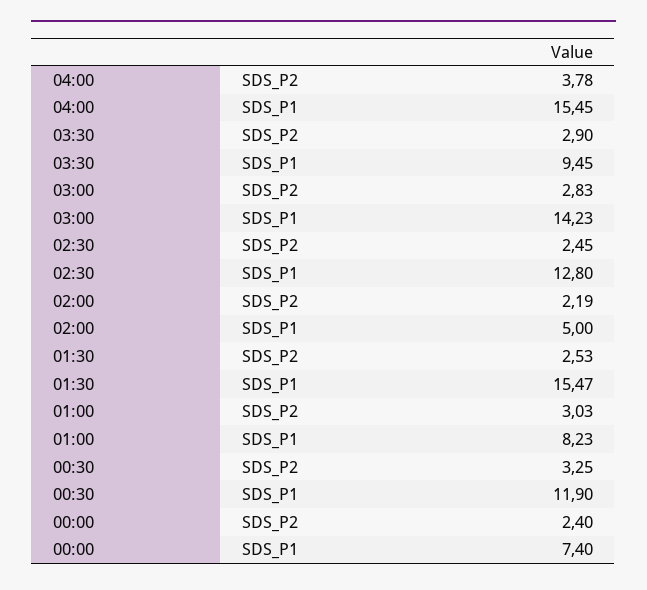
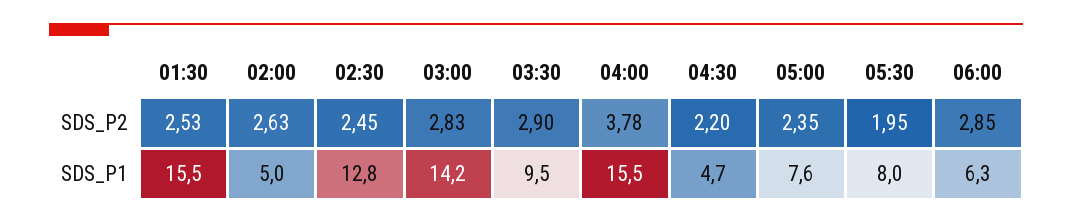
02:00, SDS_P2: 2.19 -> 2.63
01:00, SDS_P2: 3.03 -> none
01:00, SDS_P1: 8.23 -> none
00:30, SDS_P2: 3.25 -> none
00:30, SDS_P1: 11.9 -> none
00:00, SDS_P2: 2.4 -> none
00:00, SDS_P1: 7.4 -> none
04:30, SDS_P2: none -> 2.2
05:00, SDS_P2: none -> 2.35
05:30, SDS_P2: none -> 1.95
06:00, SDS_P2: none -> 2.85
04:30, SDS_P1: none -> 4.7
05:00, SDS_P1: none -> 7.6
05:30, SDS_P1: none -> 8
06:00, SDS_P1: none -> 6.3

